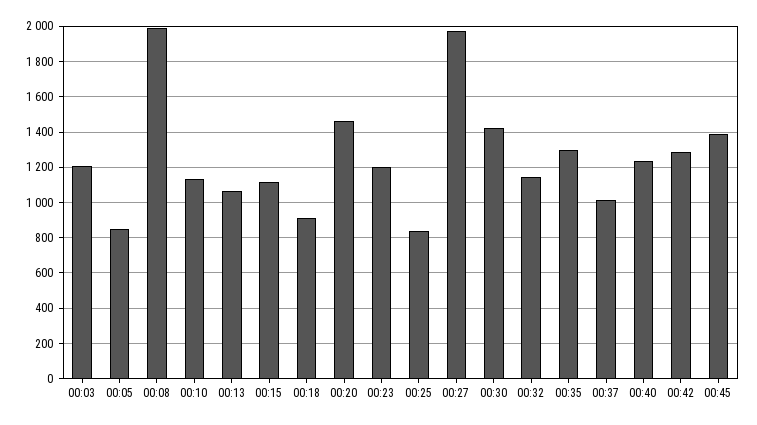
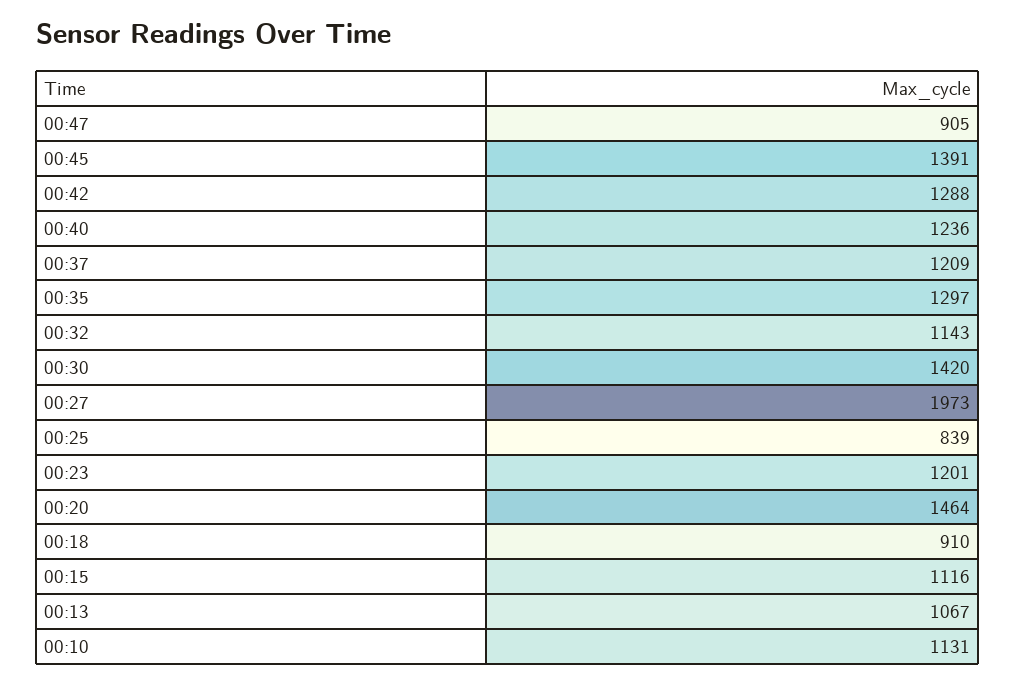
00:03: 1200 -> none
00:05: 850 -> none
00:08: 2000 -> none
00:37: 1000 -> 1209
00:47: none -> 905

